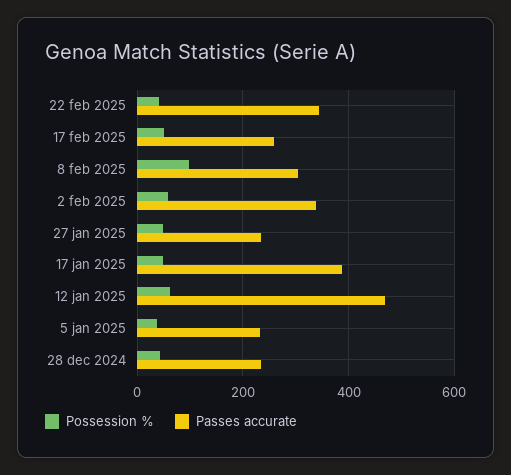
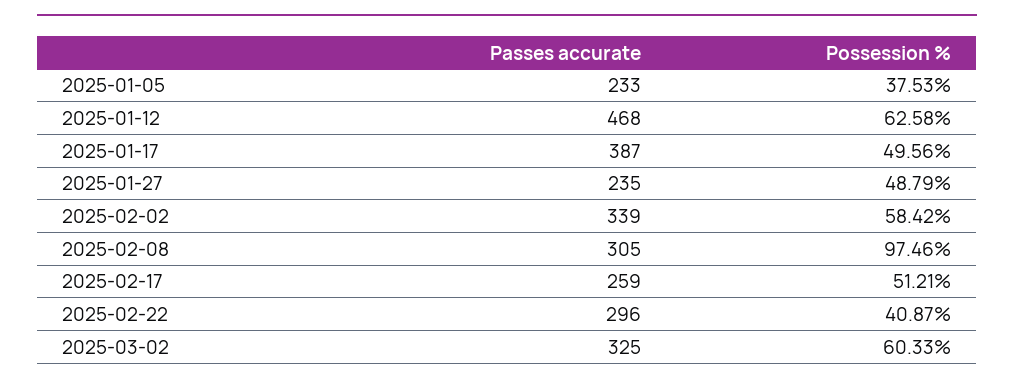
Passes accurate, 22 feb 2025: 340 -> 296
Possession %, 28 dec 2024: 40 -> none
Passes accurate, 28 dec 2024: 240 -> none
Passes accurate, 2025-03-02: none -> 325
Possession %, 2025-03-02: none -> 60.33

